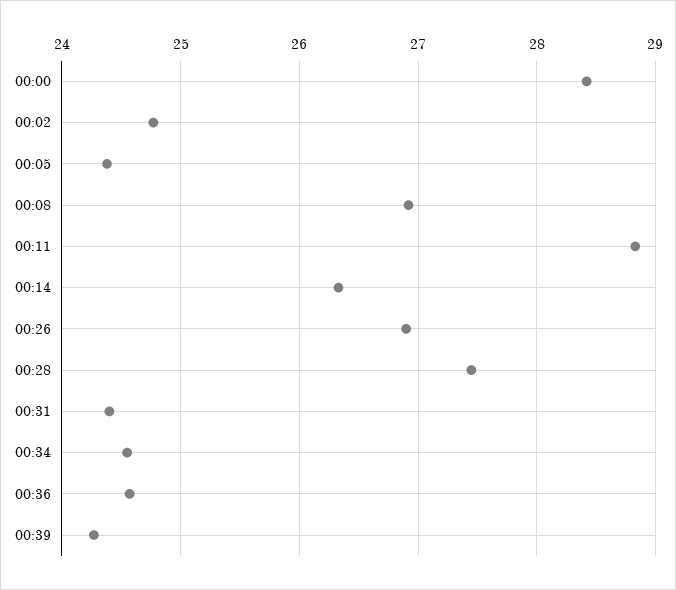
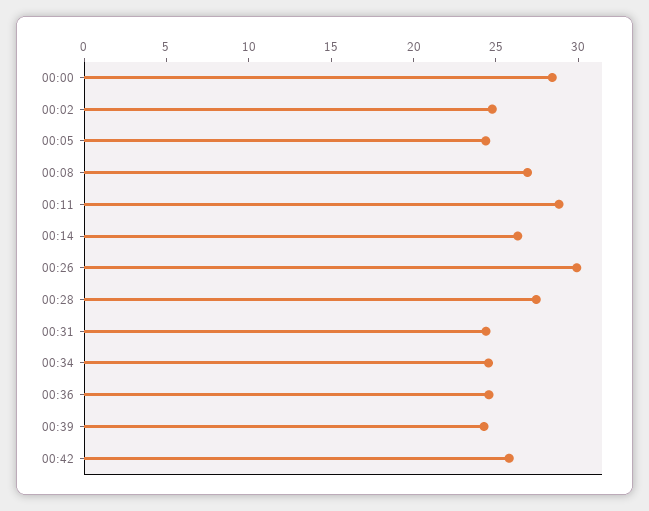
00:26: 26.9 -> 30
00:42: none -> 26

